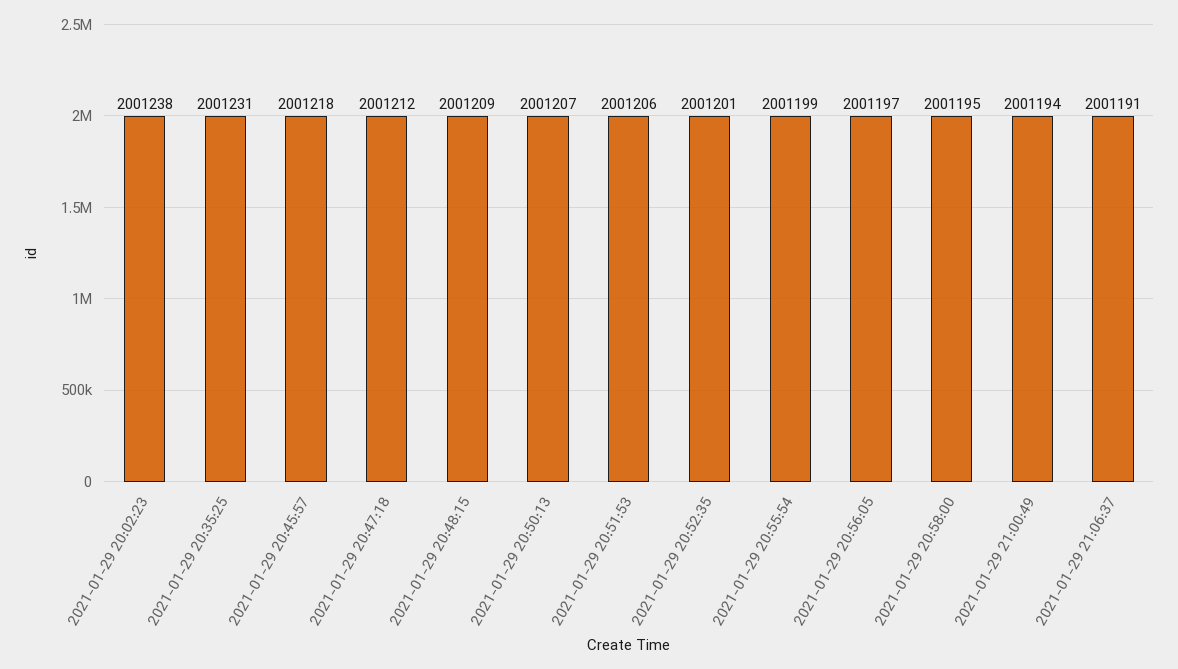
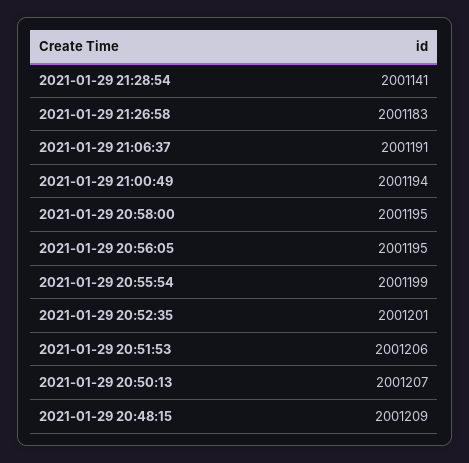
2021-01-29 20:02:23: 2001238 -> none
2021-01-29 20:35:25: 2001231 -> none
2021-01-29 20:45:57: 2001218 -> none
2021-01-29 20:47:18: 2001212 -> none
2021-01-29 20:56:05: 2001197 -> 2001195
2021-01-29 21:28:54: none -> 2001141
2021-01-29 21:26:58: none -> 2001183

